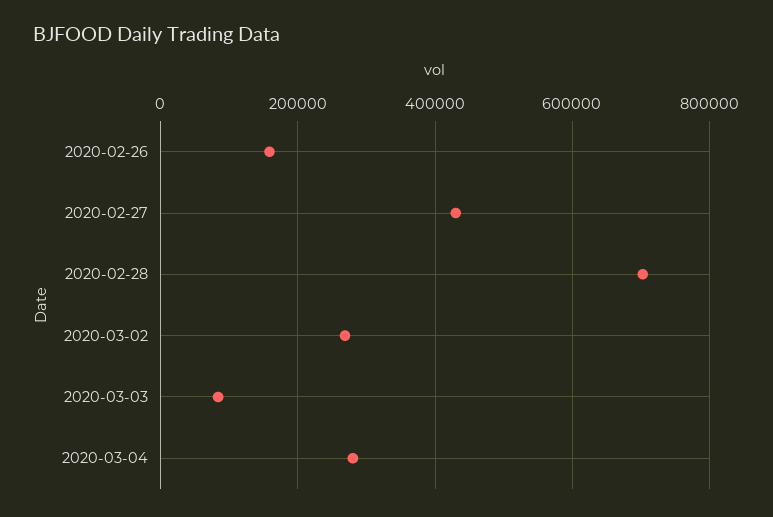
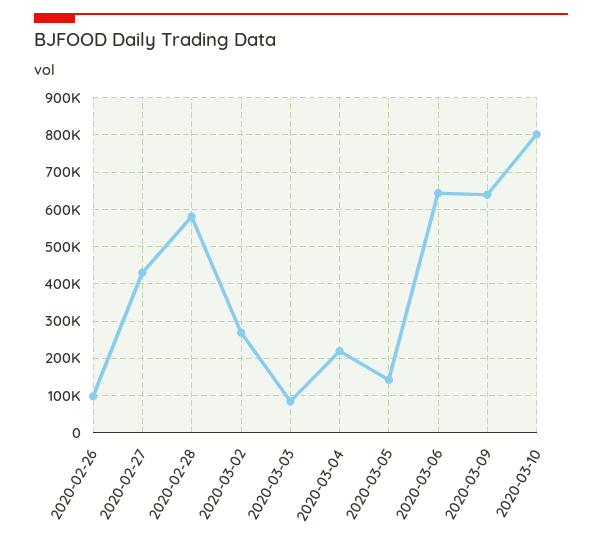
2020-02-26: 160000 -> 100000
2020-02-28: 700000 -> 580000
2020-03-04: 280000 -> 220000
2020-03-05: none -> 140000
2020-03-06: none -> 640000
2020-03-09: none -> 640000
2020-03-10: none -> 800000

